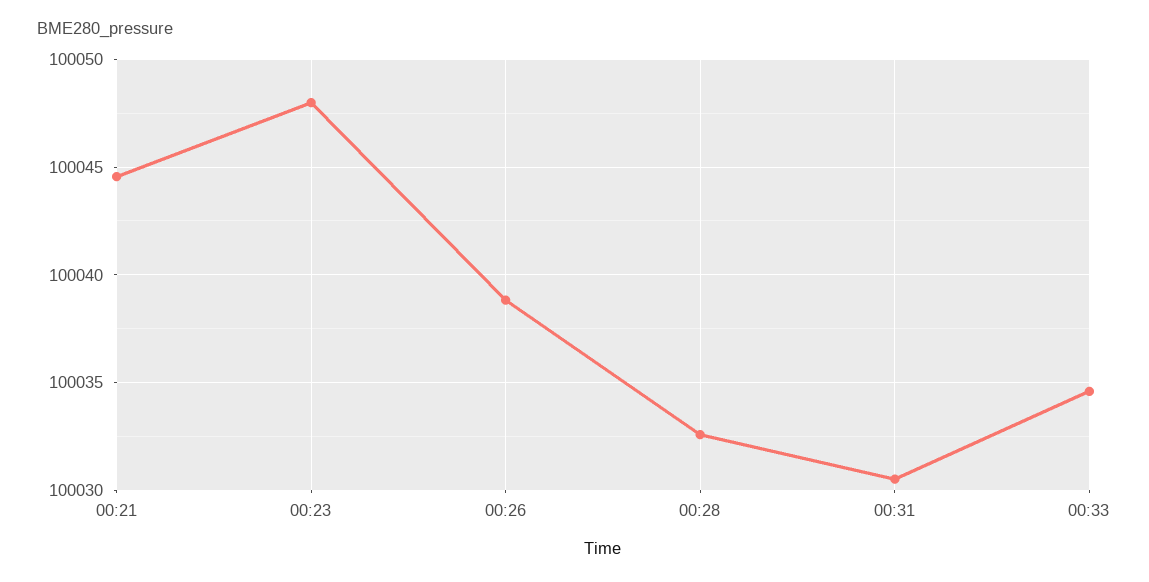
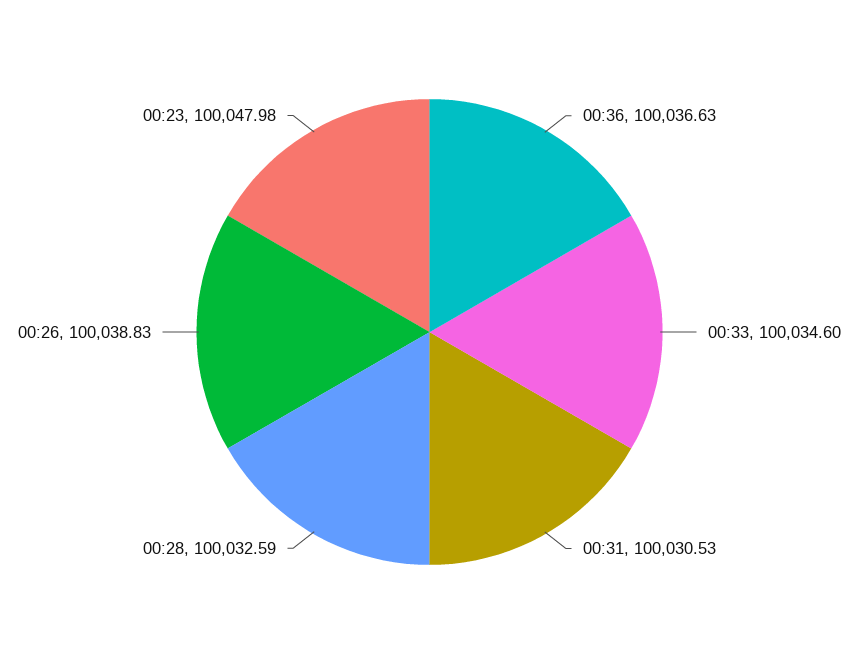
00:21: 100044.5 -> none
00:36: none -> 100036.63

